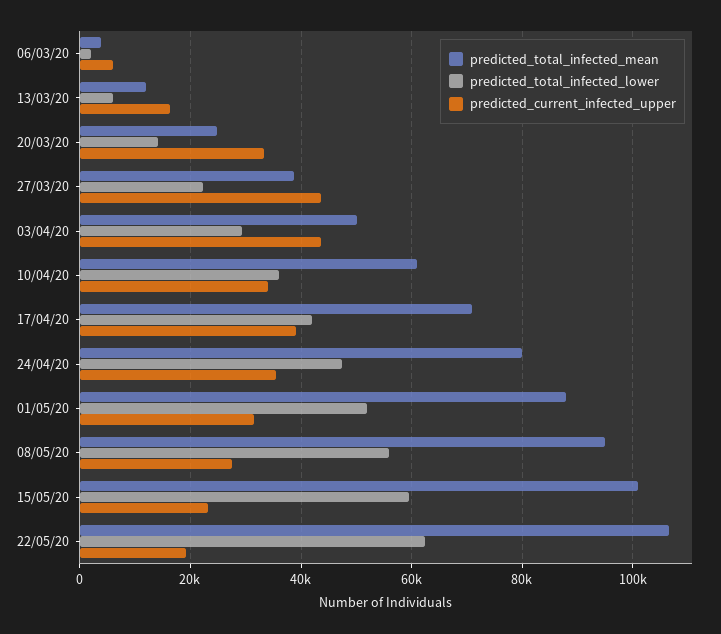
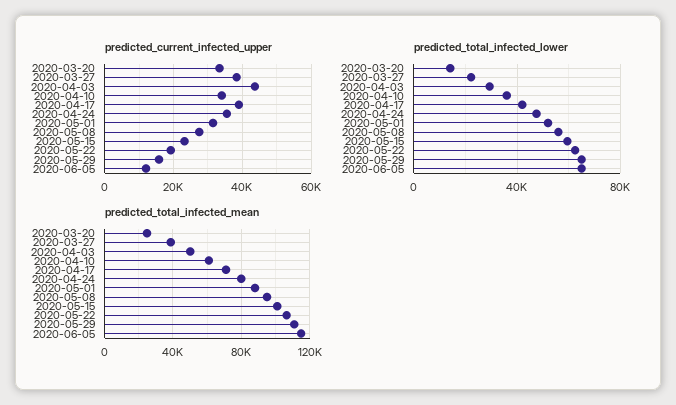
predicted_total_infected_mean, 06/03/20: 4000 -> none
predicted_total_infected_lower, 06/03/20: 2000 -> none
predicted_current_infected_upper, 06/03/20: 6000 -> none
predicted_total_infected_mean, 13/03/20: 12000 -> none
predicted_total_infected_lower, 13/03/20: 6000 -> none
predicted_current_infected_upper, 13/03/20: 16000 -> none
predicted_current_infected_upper, 27/03/20: 44000 -> 38000
predicted_current_infected_upper, 2020-05-29: none -> 16000
predicted_current_infected_upper, 2020-06-05: none -> 12000
predicted_total_infected_lower, 2020-05-29: none -> 65000
predicted_total_infected_lower, 2020-06-05: none -> 65000
predicted_total_infected_mean, 2020-05-29: none -> 110000
predicted_total_infected_mean, 2020-06-05: none -> 115000

